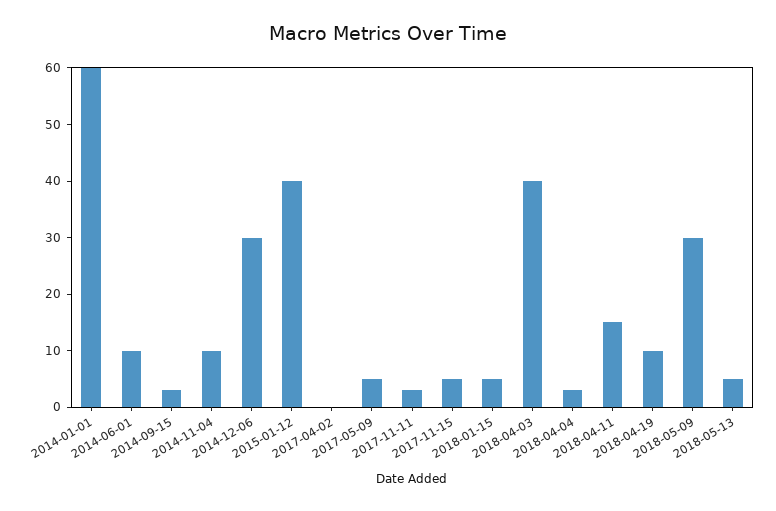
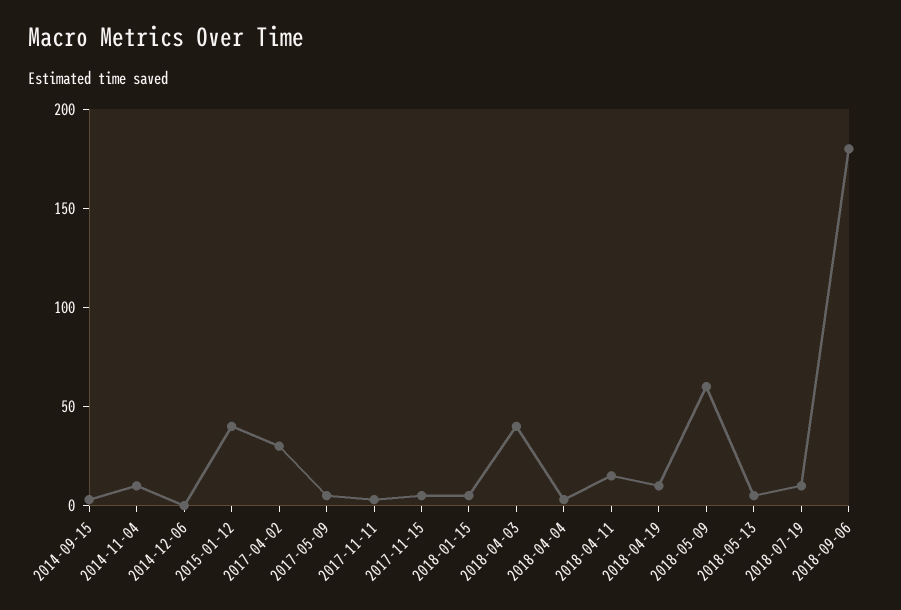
2014-01-01: 60 -> none
2014-06-01: 10 -> none
2014-12-06: 30 -> 0
2017-04-02: 0 -> 30
2018-05-09: 30 -> 60
2018-07-19: none -> 10
2018-09-06: none -> 180

